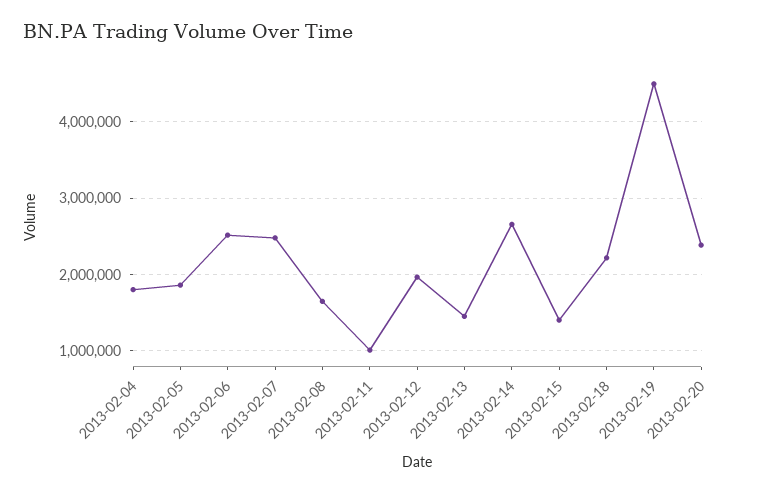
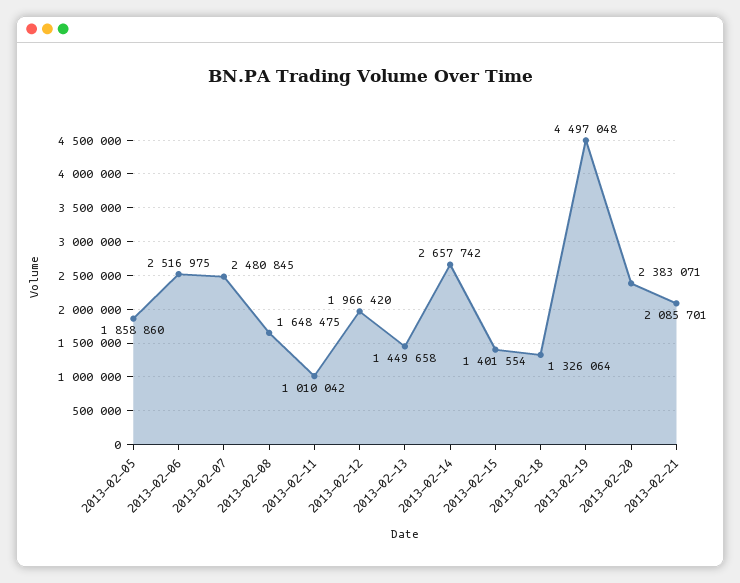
2013-02-04: 1800000 -> none
2013-02-18: 2200000 -> 1326064
2013-02-21: none -> 2085701

